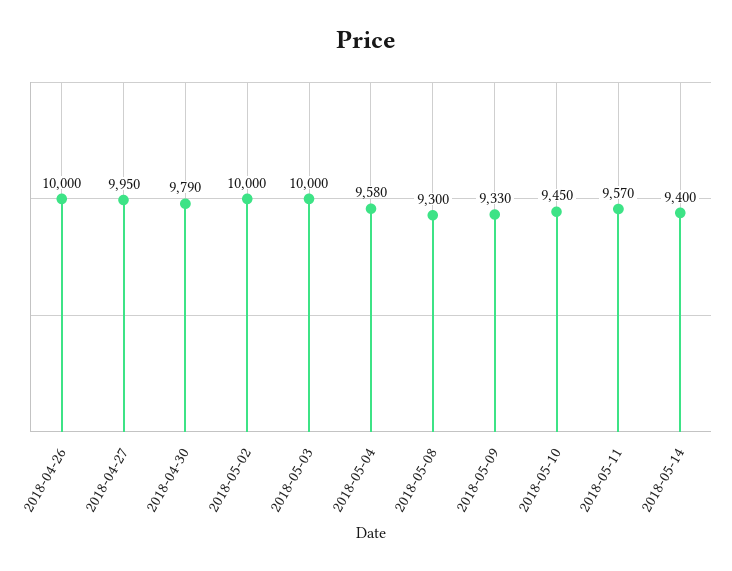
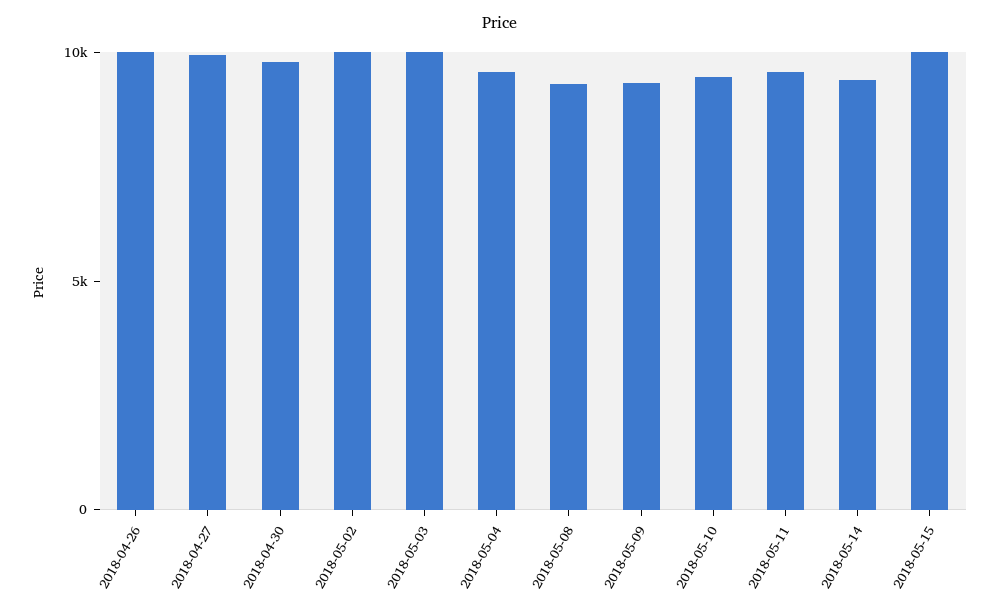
2018-05-15: none -> 10000

